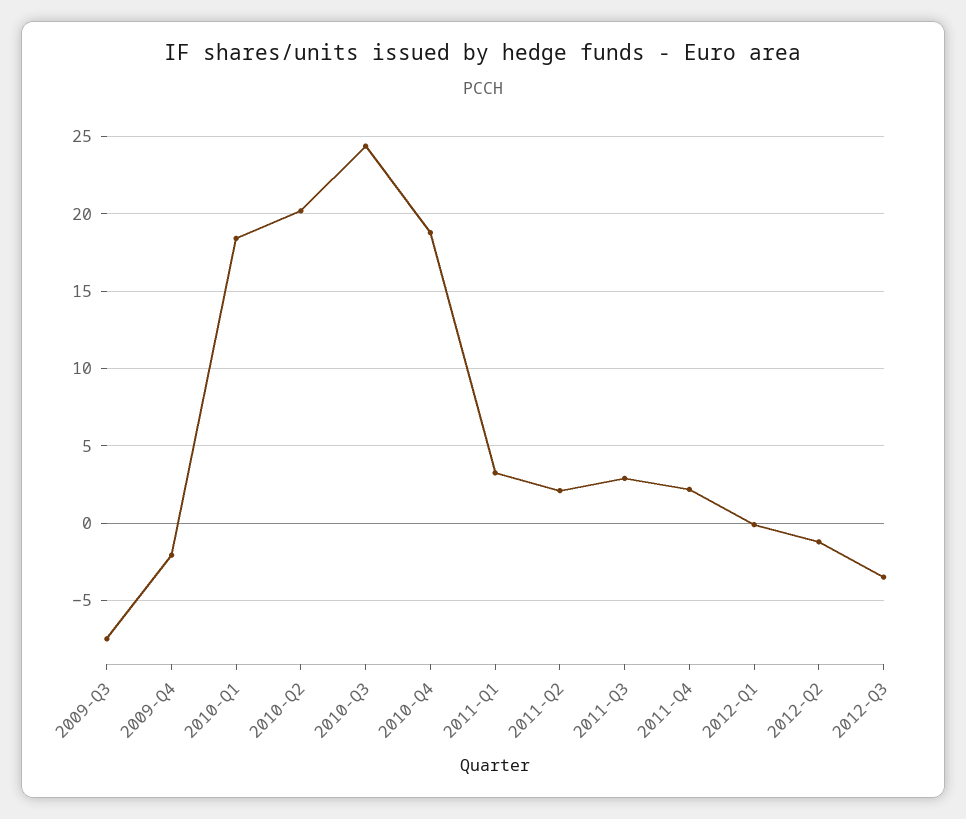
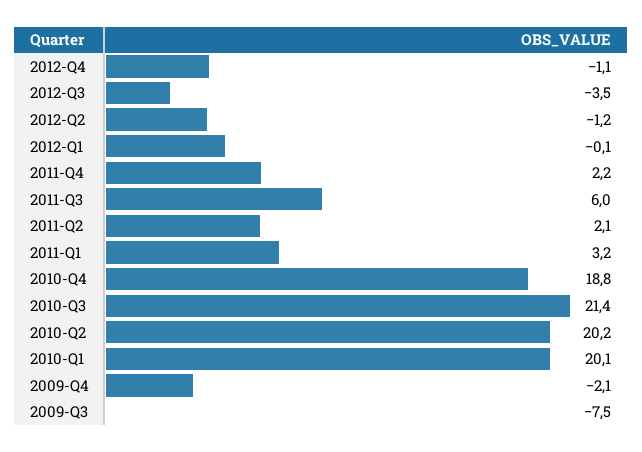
2010-Q1: 18.5 -> 20.1
2010-Q3: 24.5 -> 21.4
2011-Q3: 3 -> 6
2012-Q4: none -> -1.1

